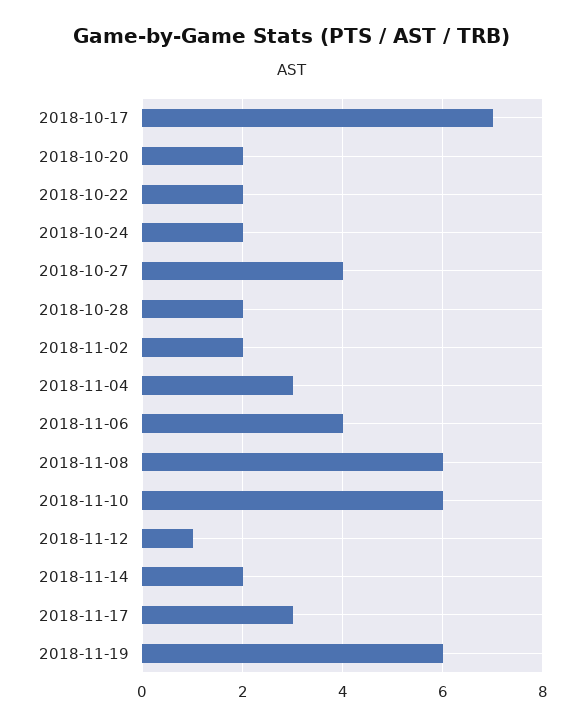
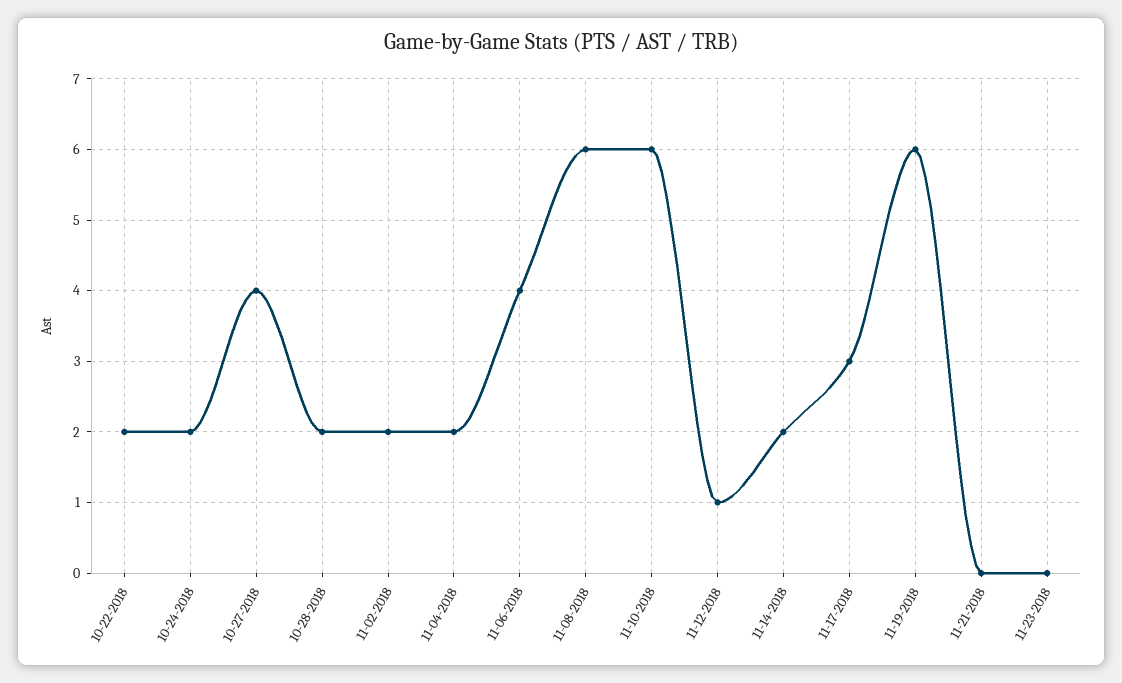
2018-10-17: 7 -> none
2018-10-20: 2 -> none
2018-11-04: 3 -> 2
11-21-2018: none -> 0
11-23-2018: none -> 0

